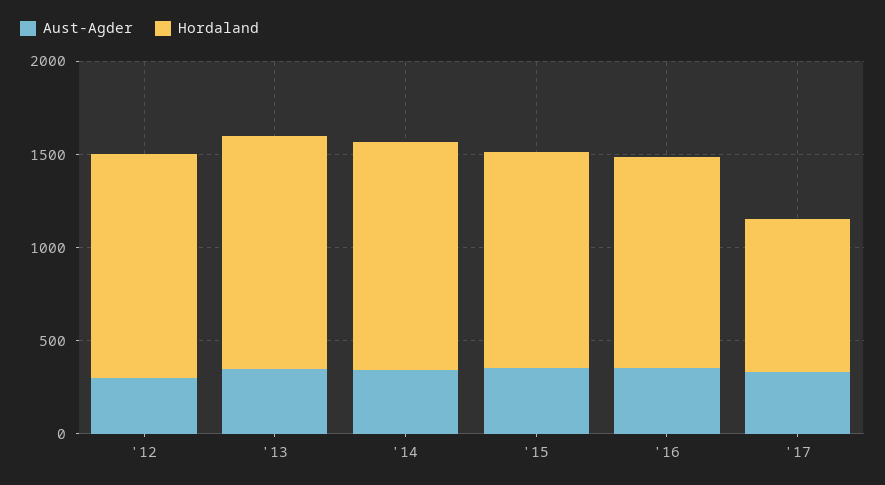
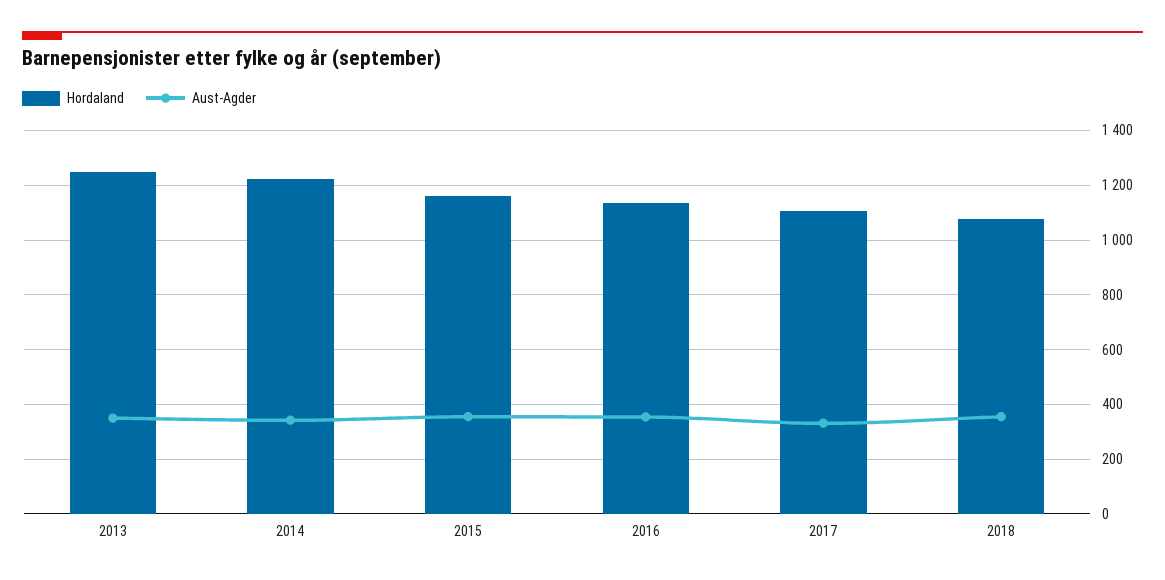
Aust-Agder, '12: 300 -> none
Hordaland, '12: 1200 -> none
Hordaland, '17: 800 -> 1100
Hordaland, 2018: none -> 1075
Aust-Agder, 2018: none -> 350

